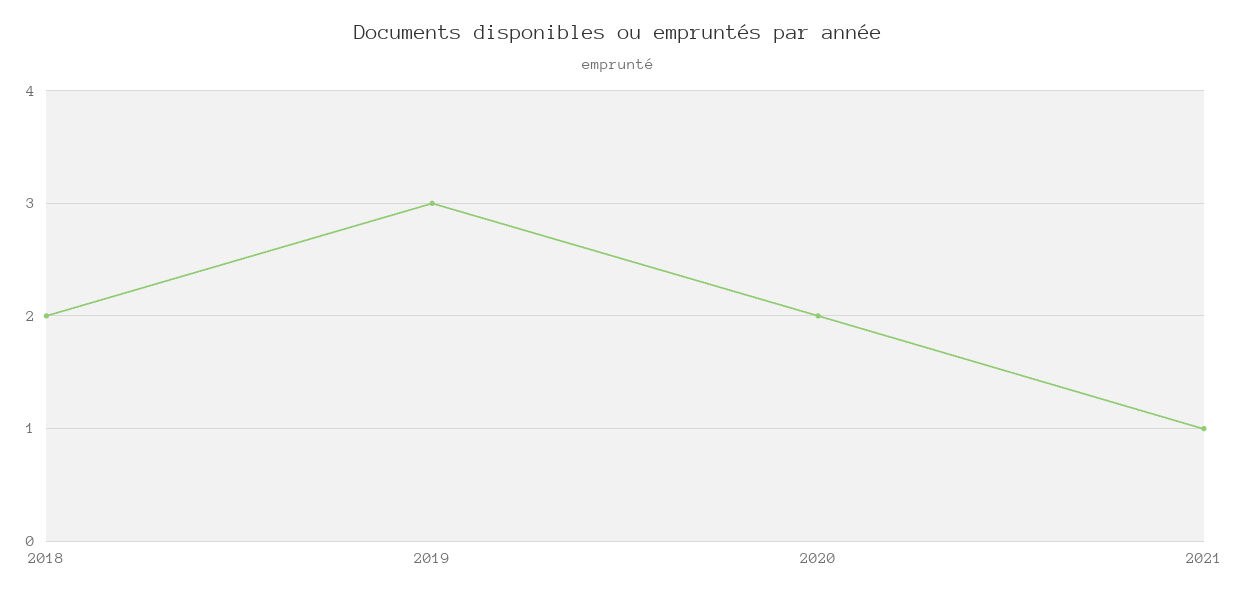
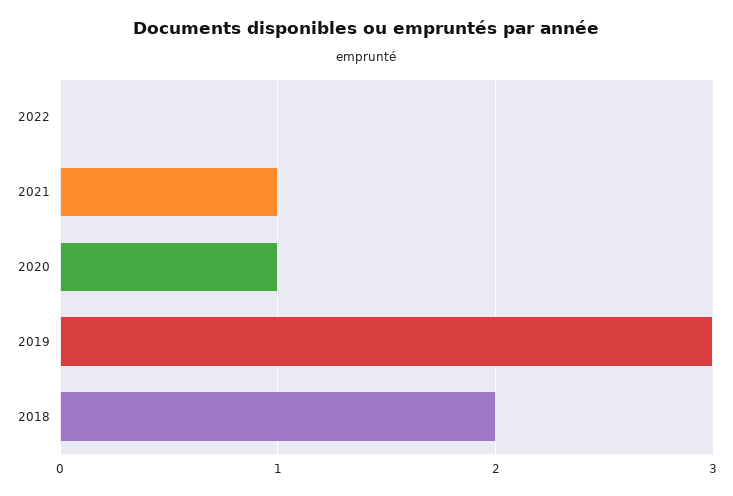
2020: 2 -> 1
2022: none -> 0

